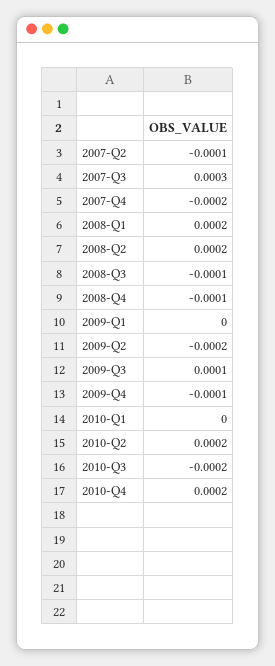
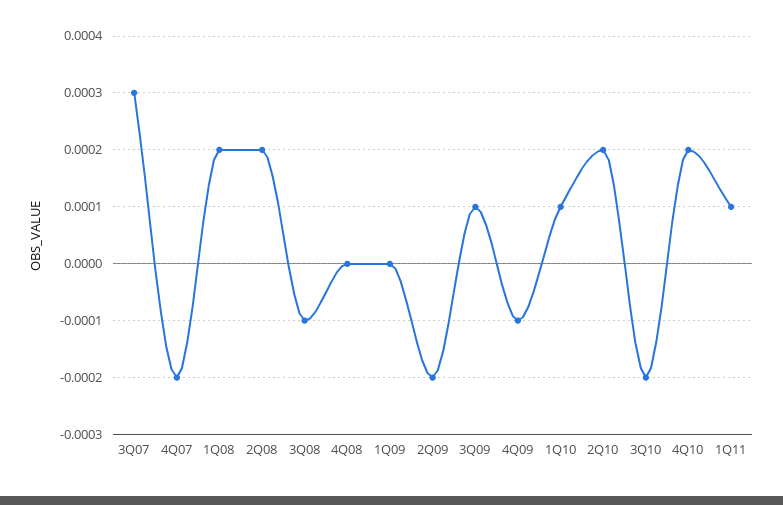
2007-Q2: -0.0001 -> none
2008-Q4: -0.0001 -> 0
2010-Q1: 0 -> 0.0001
1Q11: none -> 0.0001

